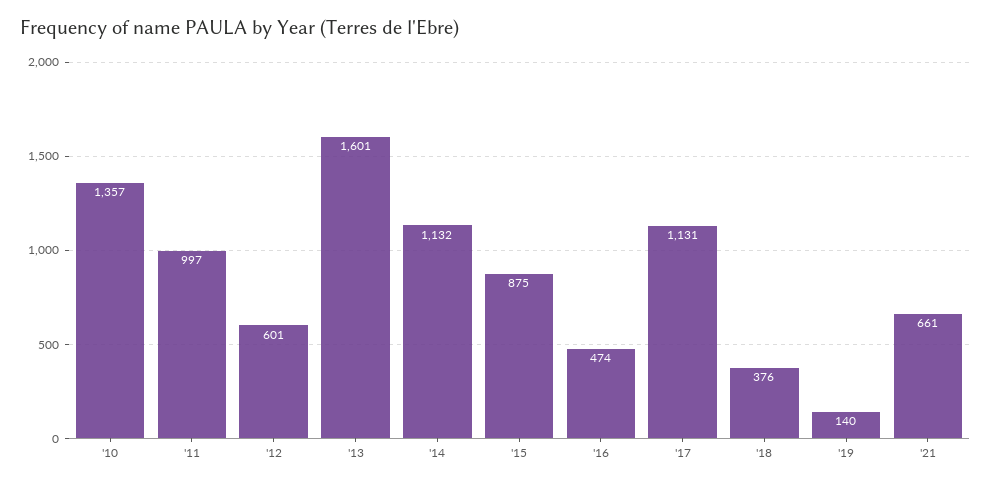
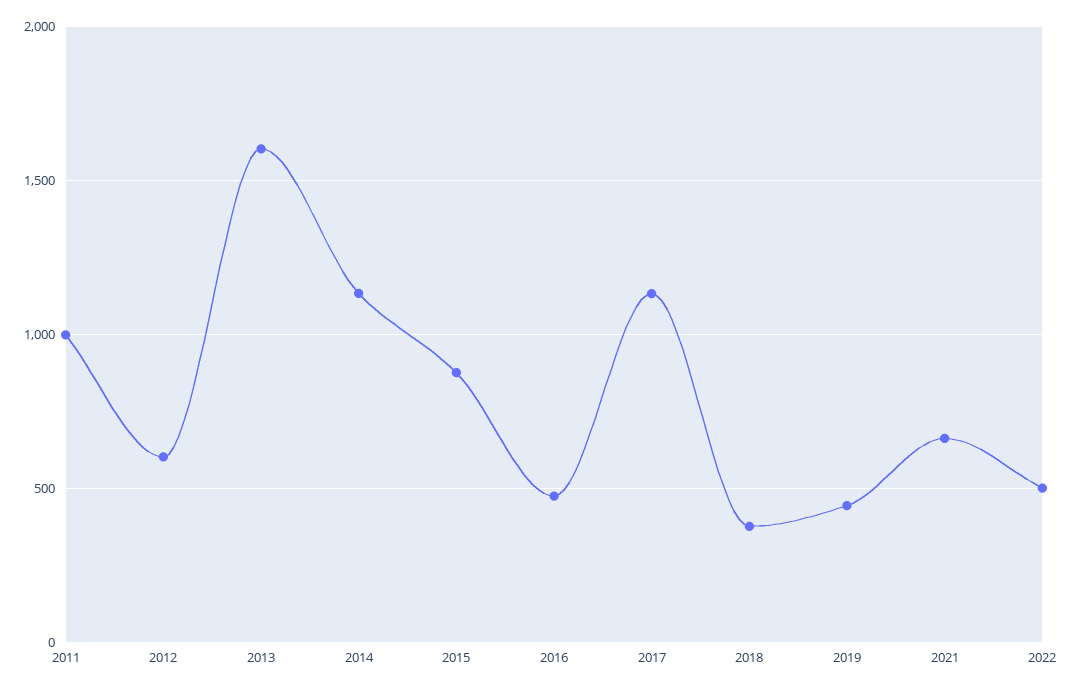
'10: 1357 -> none
'19: 140 -> 450
2022: none -> 500

